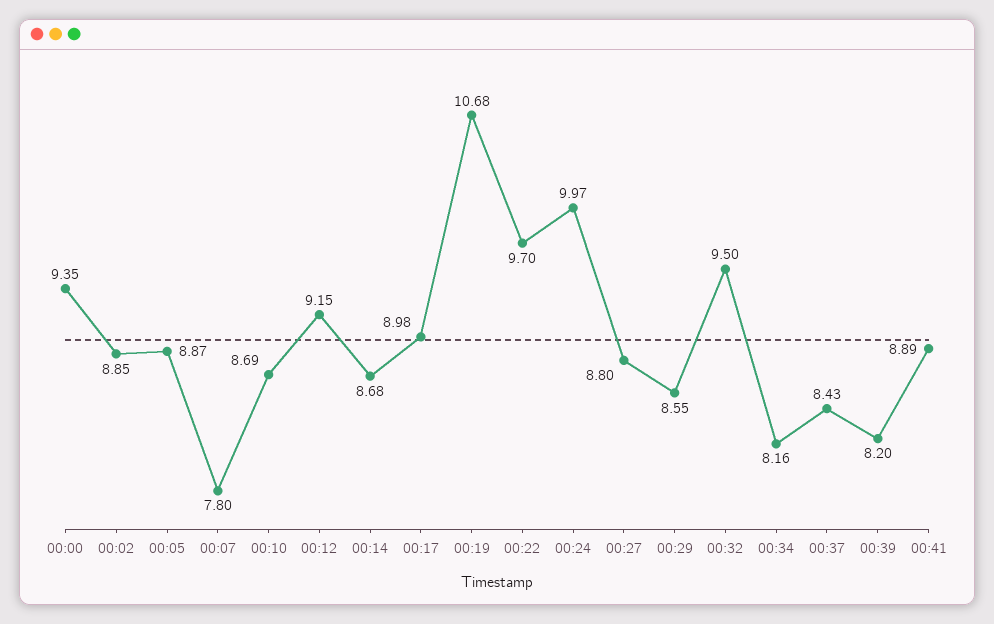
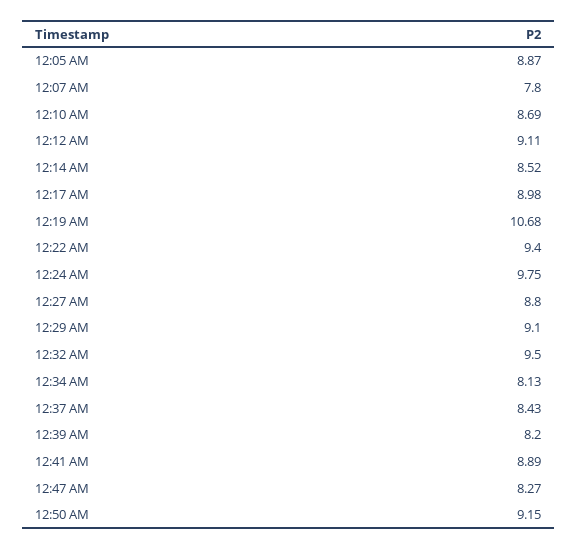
00:00: 9.35 -> none
00:02: 8.85 -> none
00:12: 9.15 -> 9.11
00:14: 8.68 -> 8.52
00:22: 9.7 -> 9.4
00:24: 9.97 -> 9.75
00:29: 8.55 -> 9.1
00:34: 8.16 -> 8.13
12:47 AM: none -> 8.27
12:50 AM: none -> 9.15

